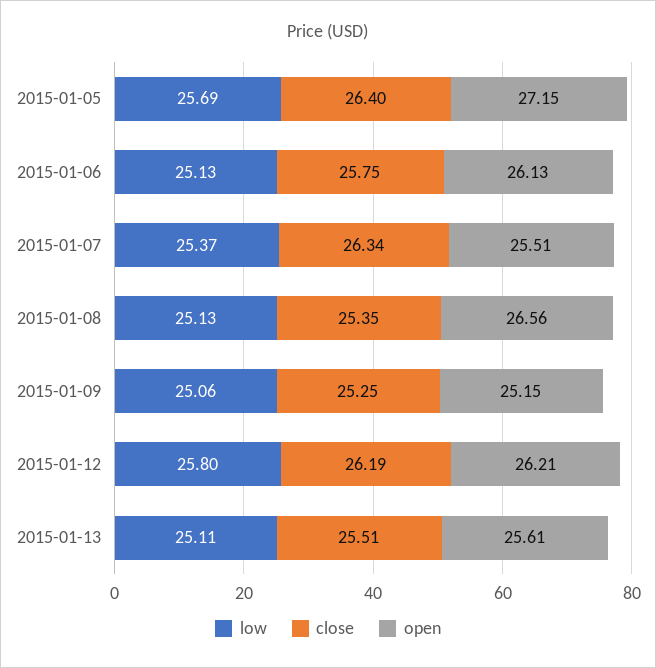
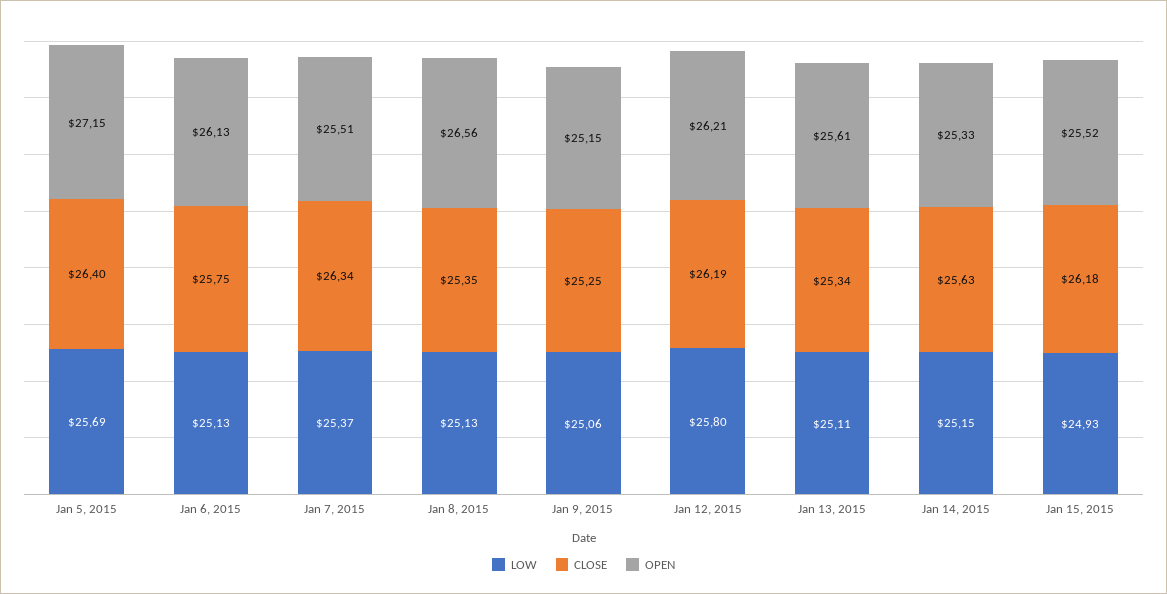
close, 2015-01-13: 25.51 -> 25.34
low, Jan 14, 2015: none -> 25.15
close, Jan 14, 2015: none -> 25.63
open, Jan 14, 2015: none -> 25.33
low, Jan 15, 2015: none -> 24.93
close, Jan 15, 2015: none -> 26.18
open, Jan 15, 2015: none -> 25.52

